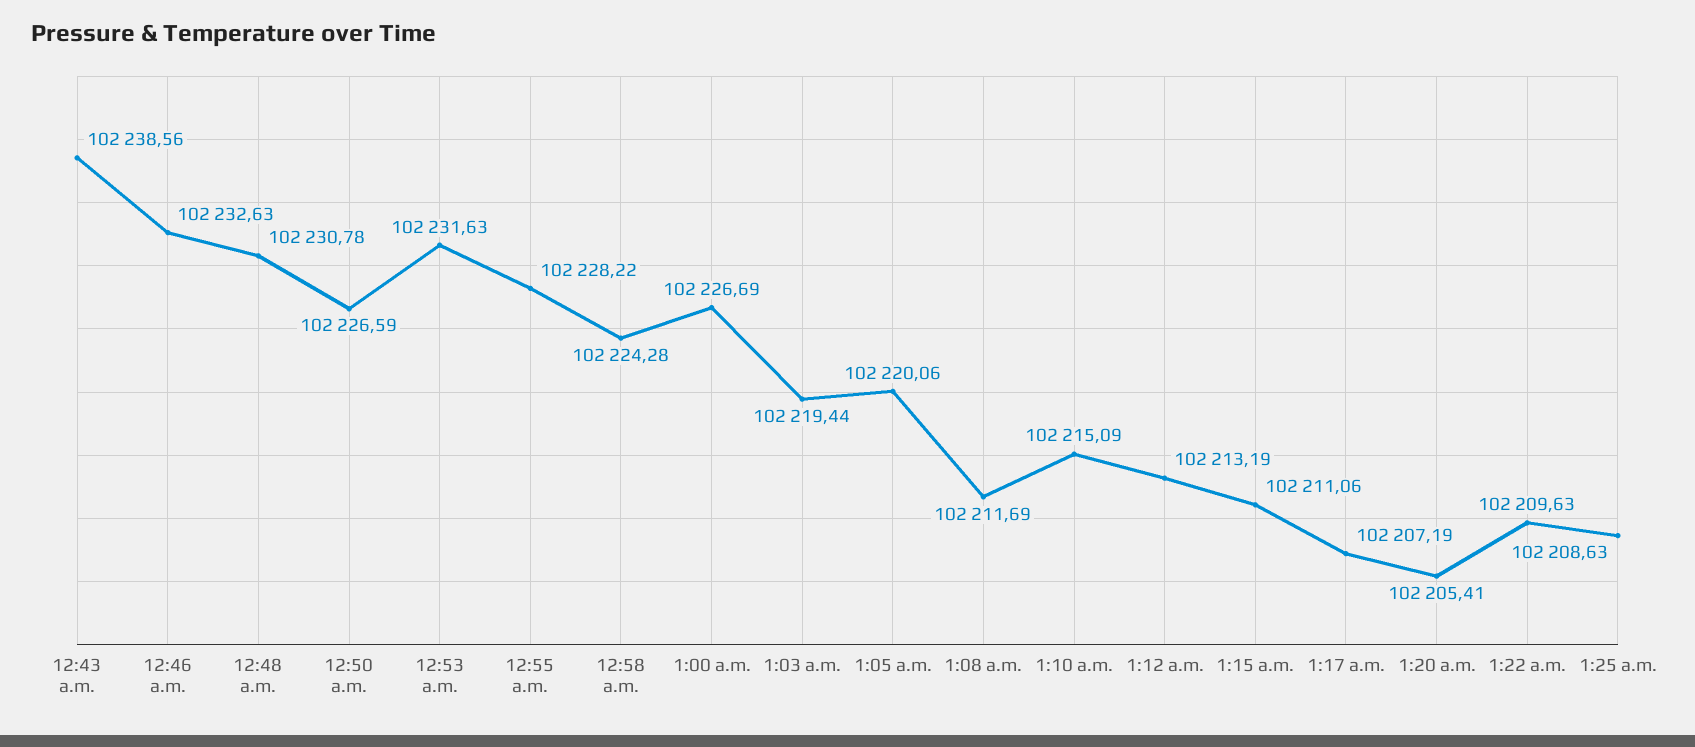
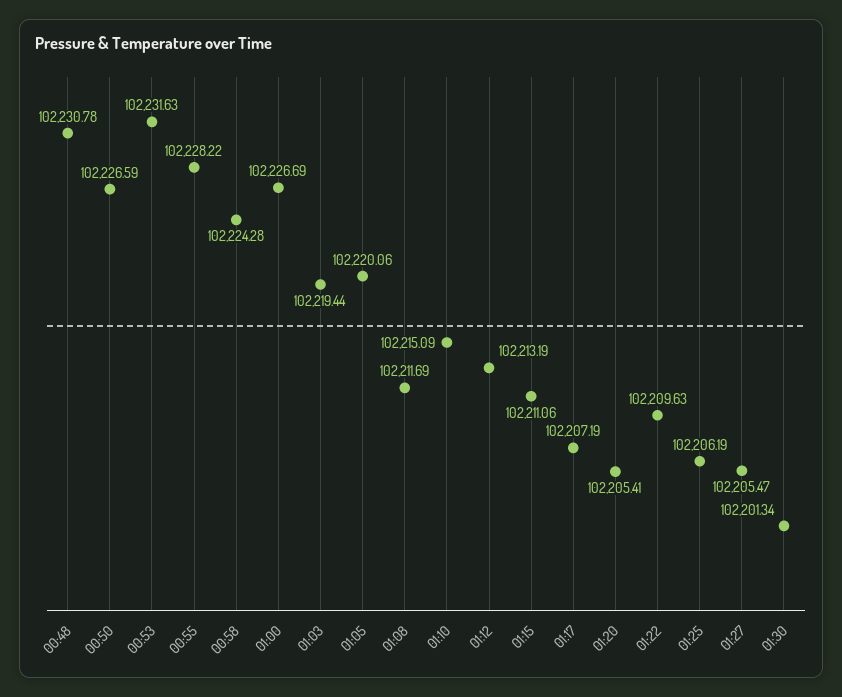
12:43 a.m.: 102238.56 -> none
12:46 a.m.: 102232.63 -> none
1:25 a.m.: 102208.63 -> 102206.19
01:27: none -> 102205.47
01:30: none -> 102201.34

